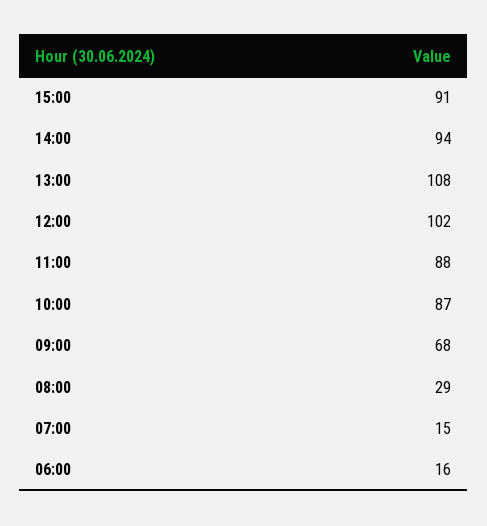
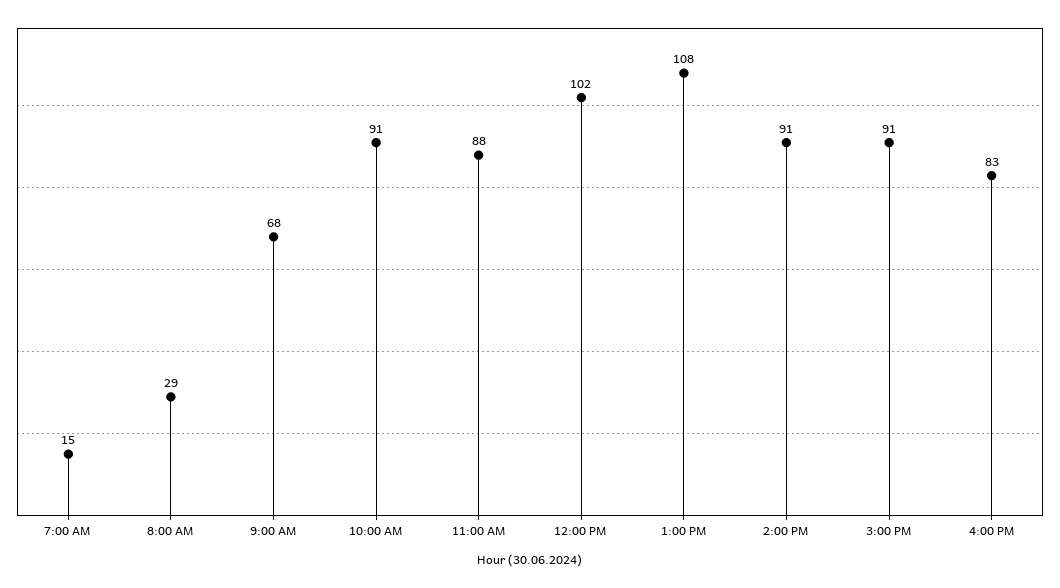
14:00: 94 -> 91
10:00: 87 -> 91
06:00: 16 -> none
4:00 PM: none -> 83

